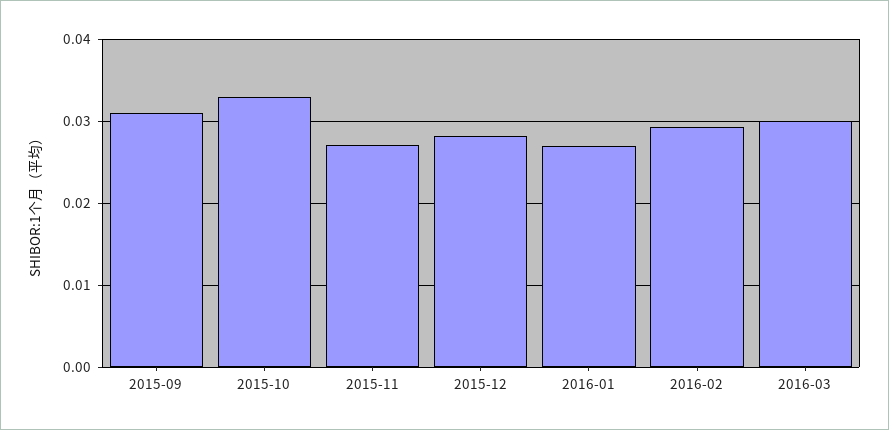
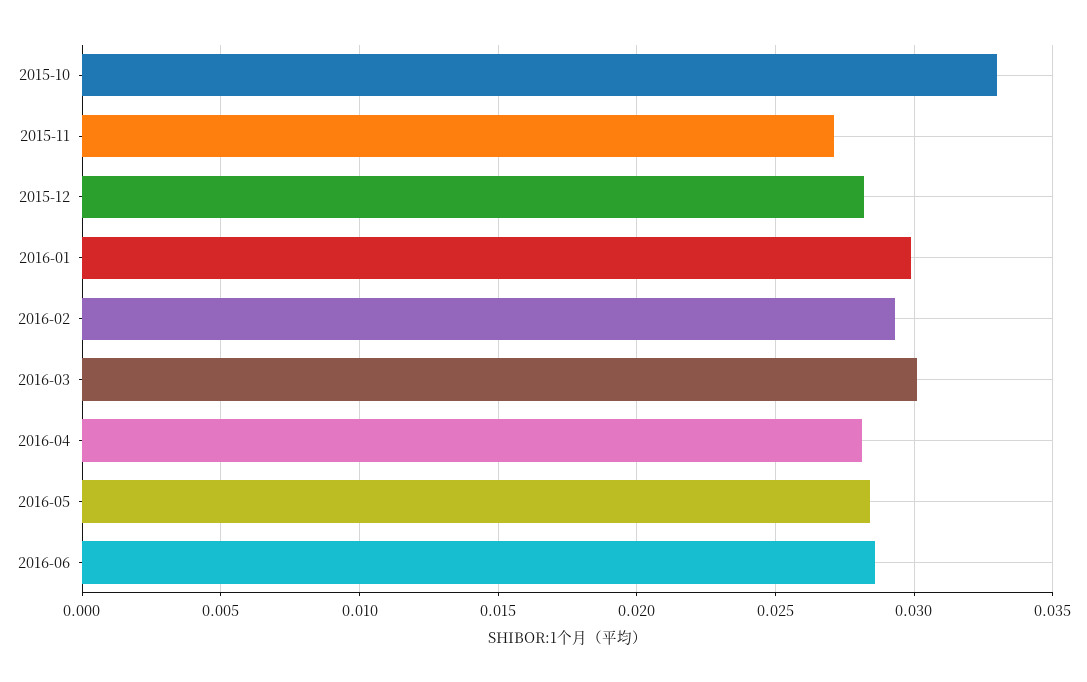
2015-09: 0.031 -> none
2016-01: 0.027 -> 0.03
2016-04: none -> 0.028
2016-05: none -> 0.0285
2016-06: none -> 0.0285

